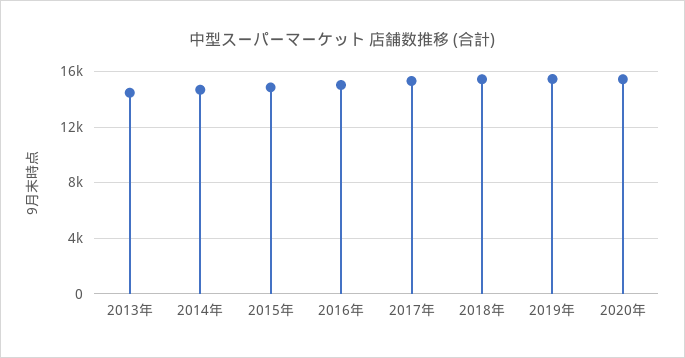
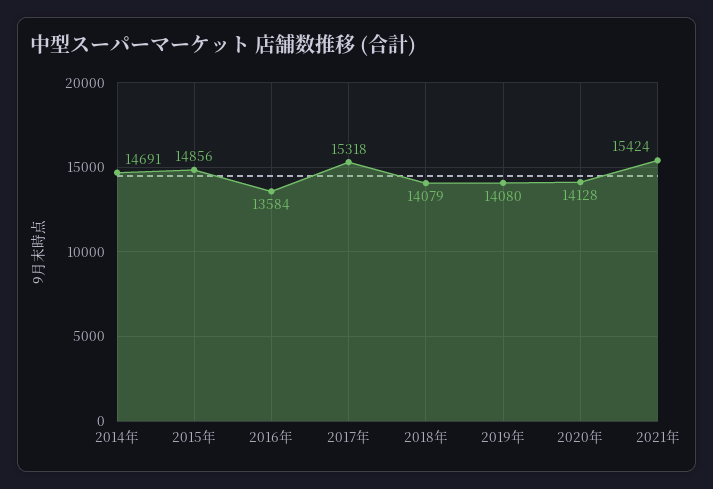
2013年: 14500 -> none
2016年: 15000 -> 13584
2018年: 15500 -> 14079
2019年: 15500 -> 14080
2020年: 15500 -> 14128
2021年: none -> 15424

